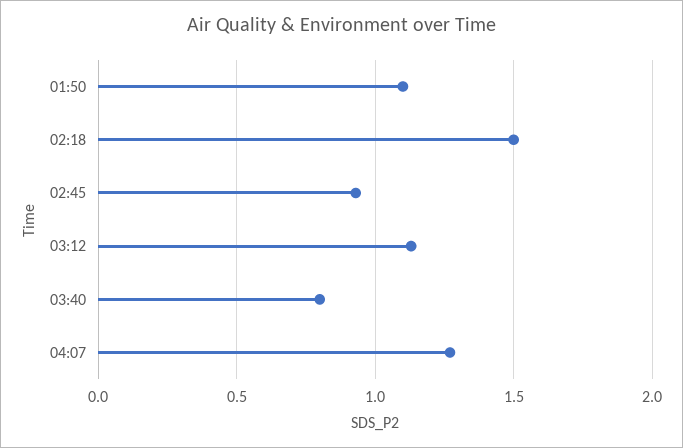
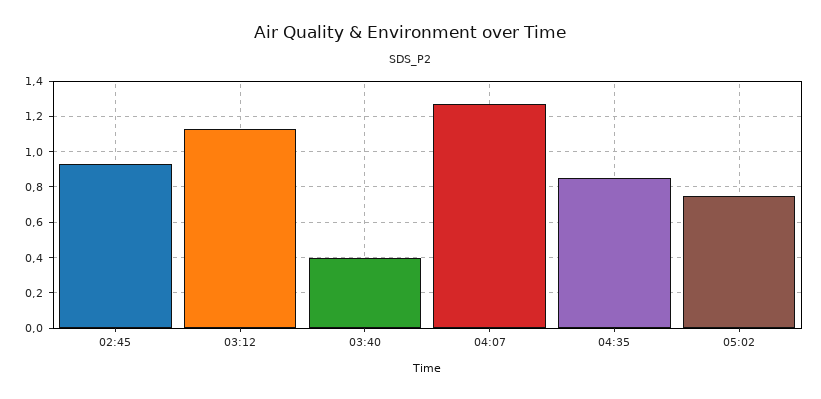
01:50: 1.1 -> none
02:18: 1.5 -> none
03:40: 0.8 -> 0.4
04:35: none -> 0.85
05:02: none -> 0.75

